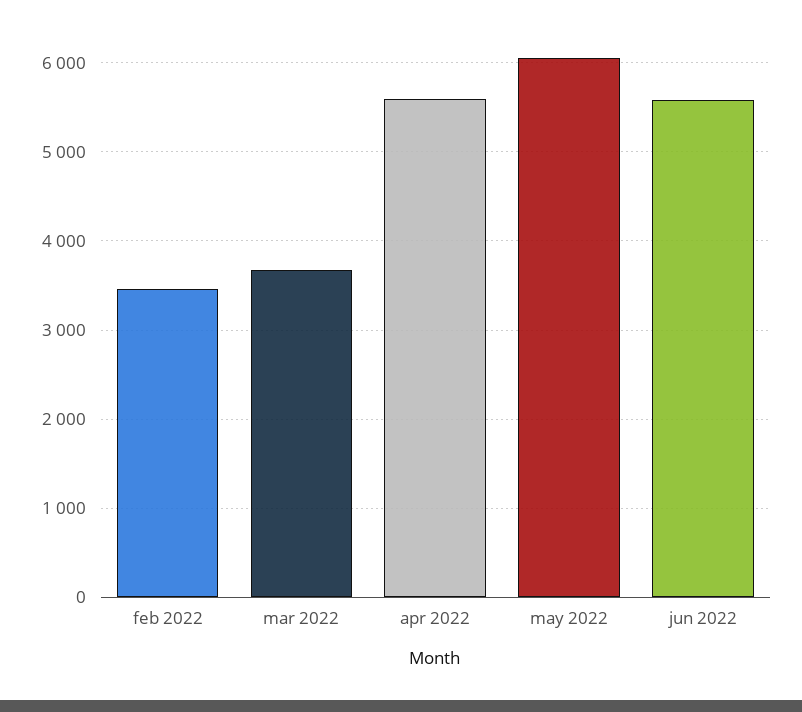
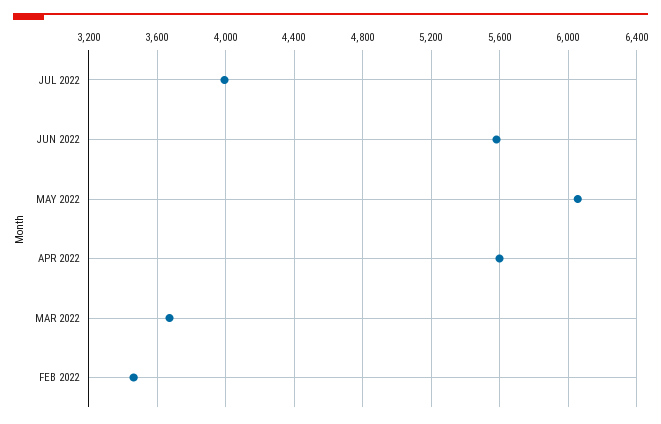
JUL 2022: none -> 4000

